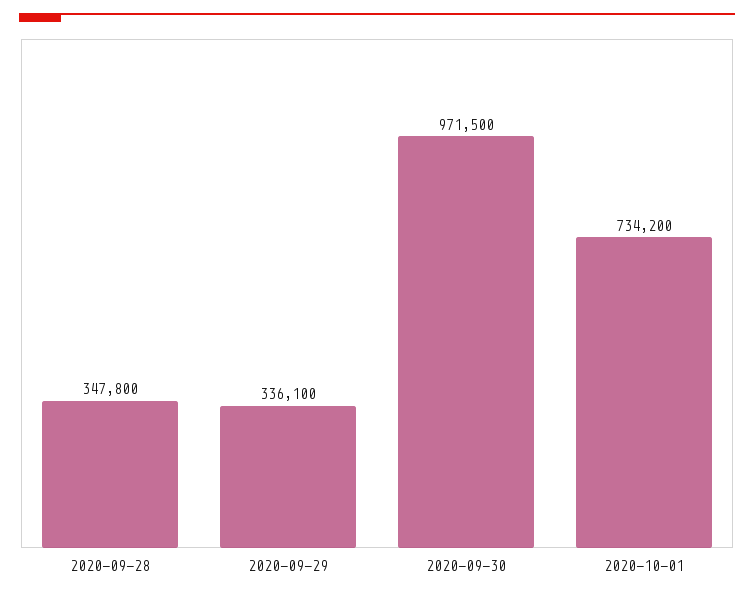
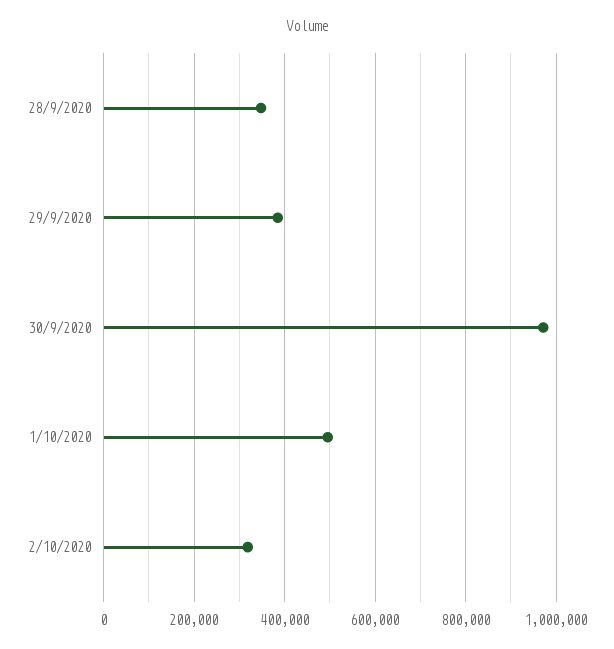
2020-09-29: 336100 -> 380000
2020-10-01: 734200 -> 500000
2/10/2020: none -> 320000

